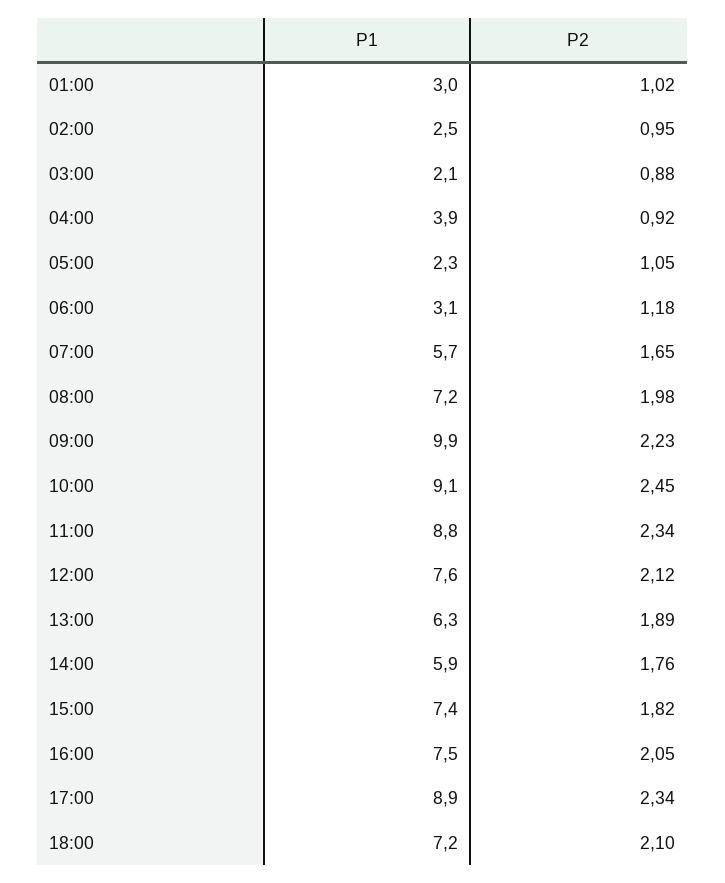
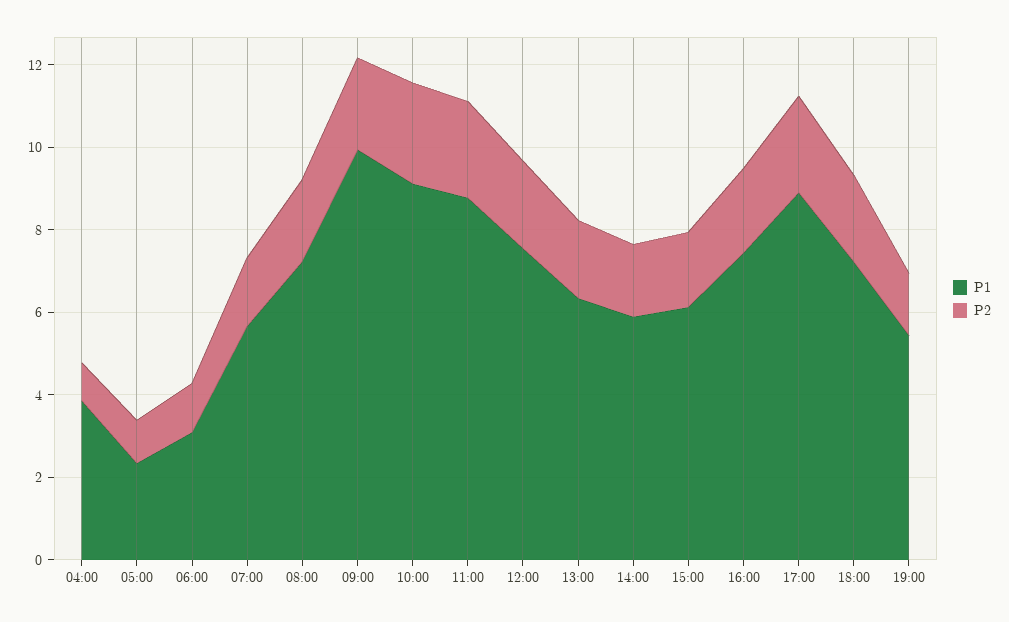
P1, 01:00: 3 -> none
P2, 01:00: 1.02 -> none
P1, 02:00: 2.5 -> none
P2, 02:00: 0.95 -> none
P1, 03:00: 2.1 -> none
P2, 03:00: 0.88 -> none
P1, 15:00: 7.4 -> 6
P1, 19:00: none -> 5.5
P2, 19:00: none -> 1.5

